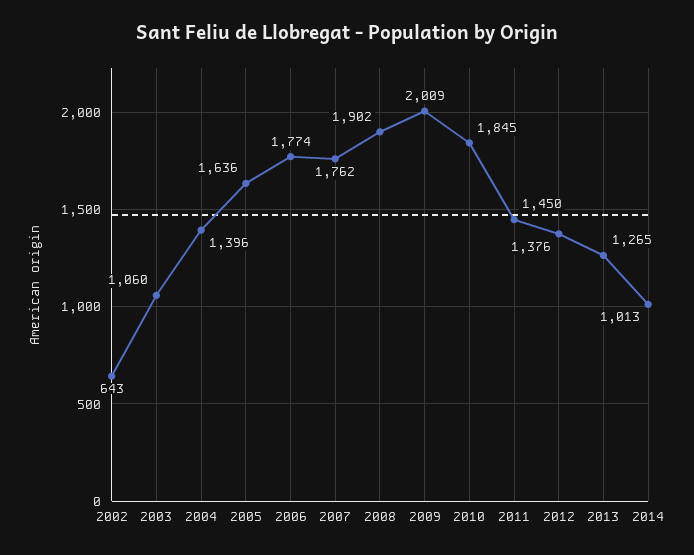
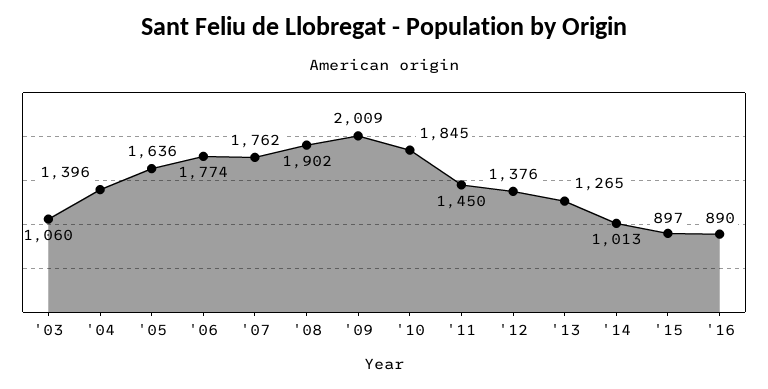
2002: 643 -> none
'15: none -> 897
'16: none -> 890

